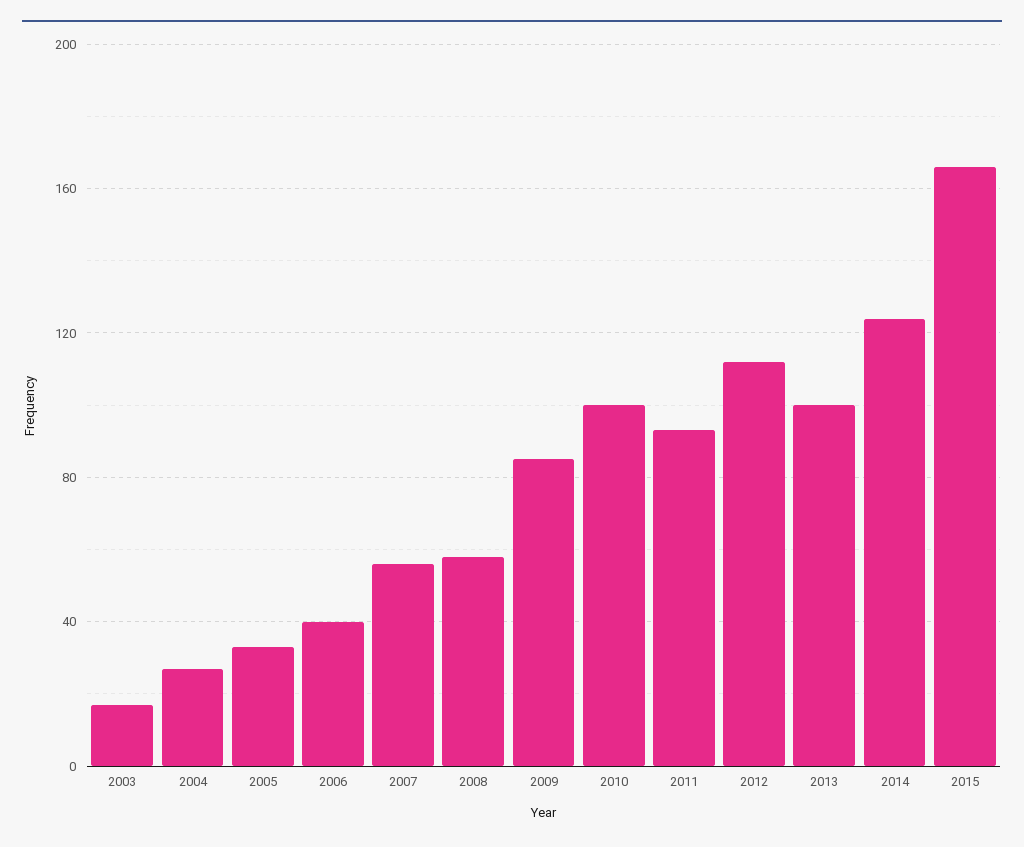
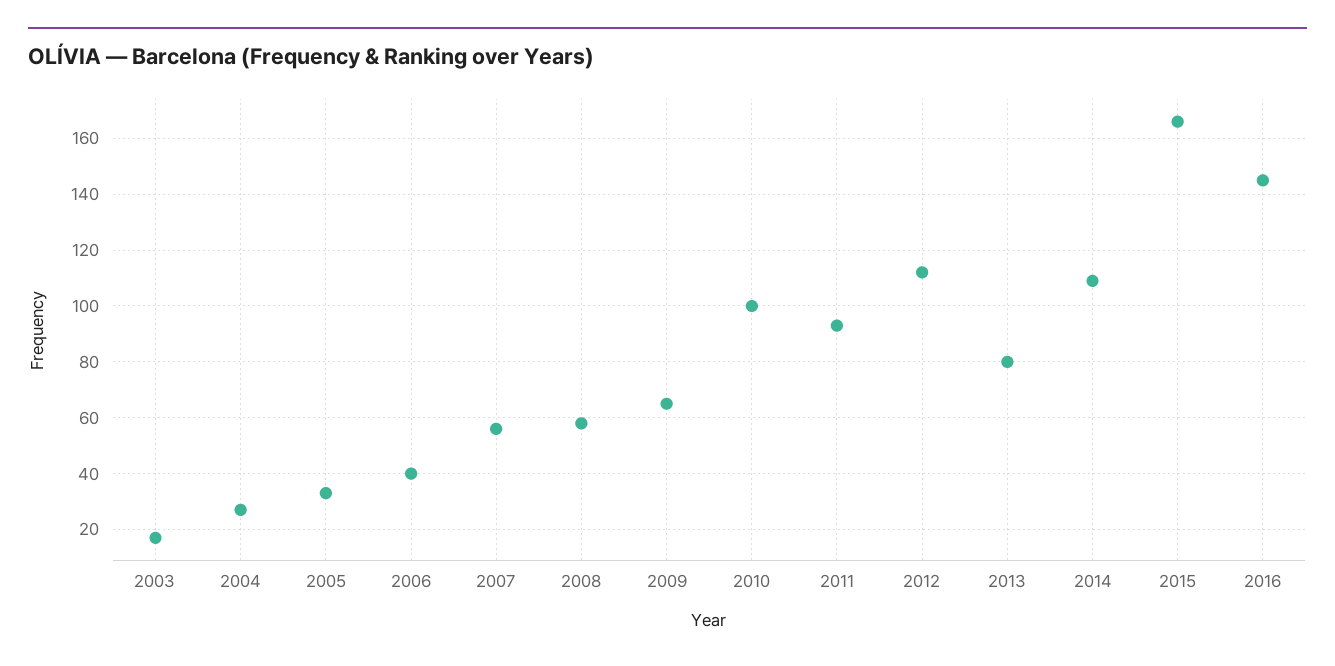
2009: 85 -> 65
2013: 100 -> 80
2014: 125 -> 110
2016: none -> 145

